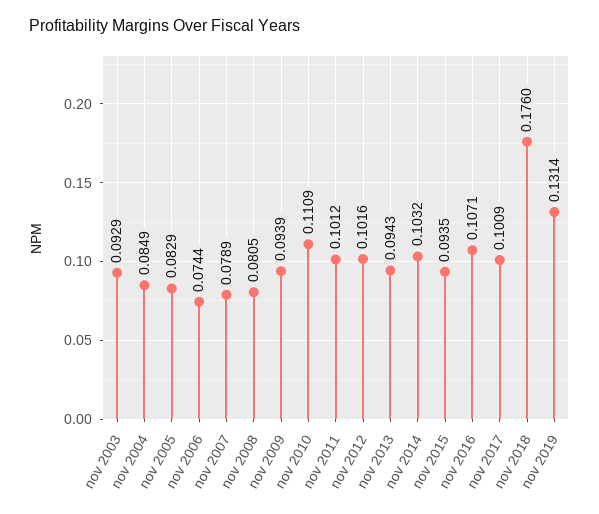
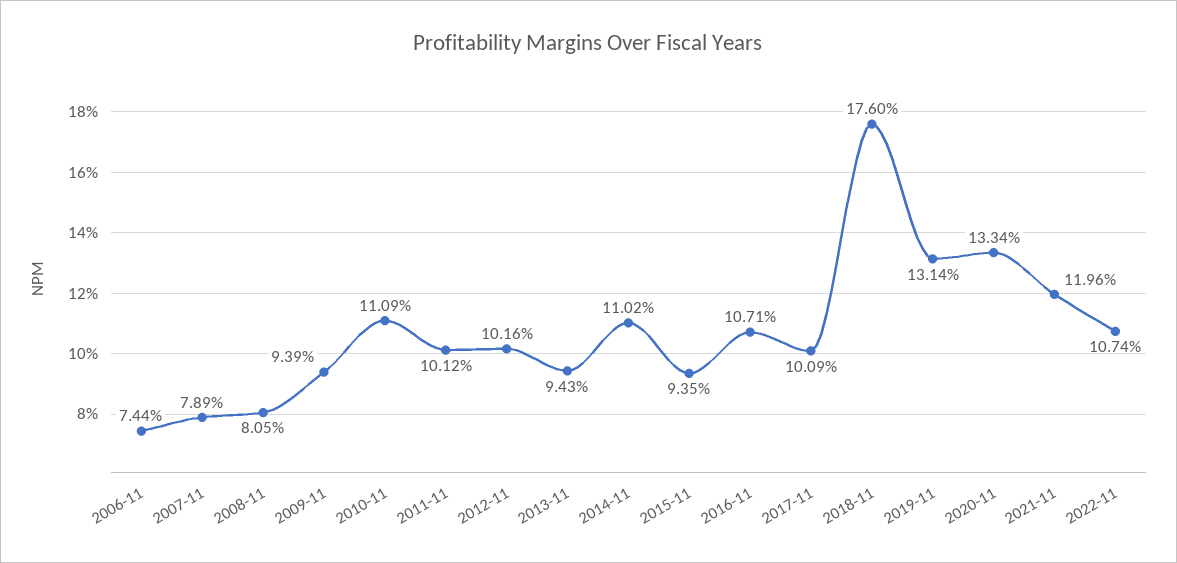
nov 2003: 0.0929 -> none
nov 2004: 0.0849 -> none
nov 2005: 0.0829 -> none
nov 2014: 0.1032 -> 0.1102
2020-11: none -> 0.1334
2021-11: none -> 0.1196
2022-11: none -> 0.1074

